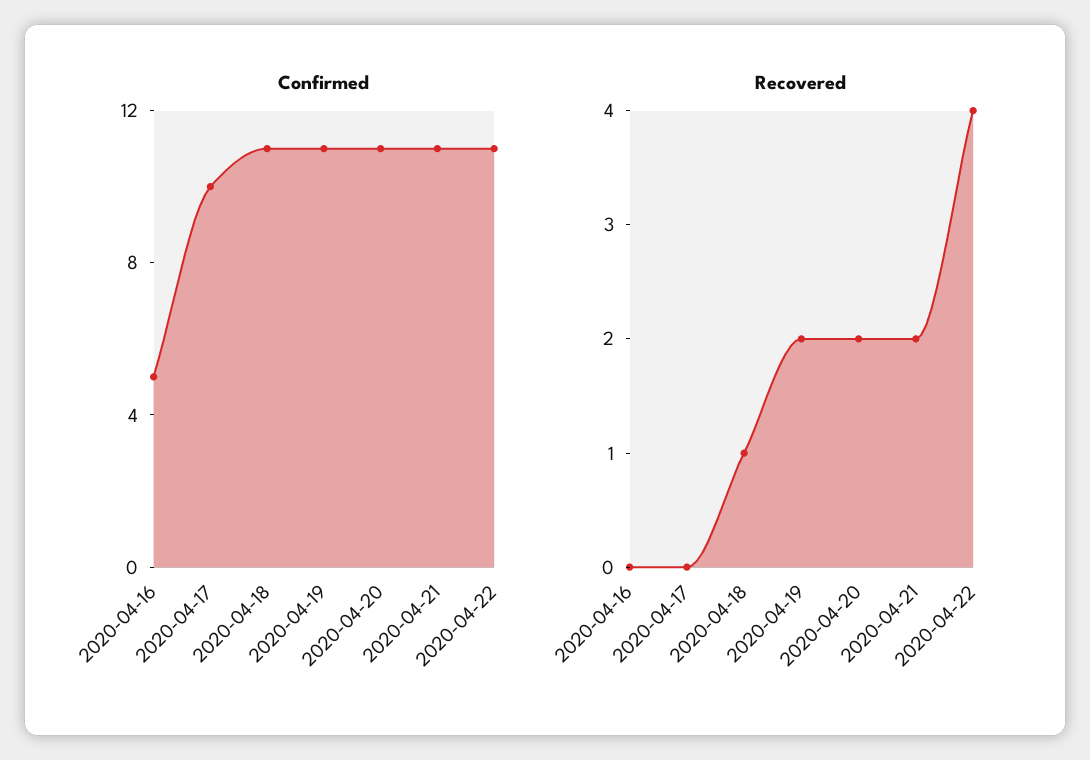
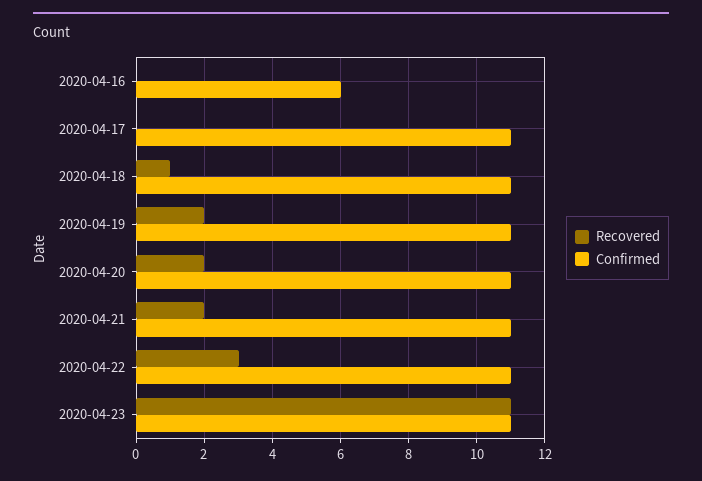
Confirmed, 2020-04-16: 5 -> 6
Confirmed, 2020-04-17: 10 -> 11
Recovered, 2020-04-22: 4 -> 3
Recovered, 2020-04-23: none -> 11
Confirmed, 2020-04-23: none -> 11

